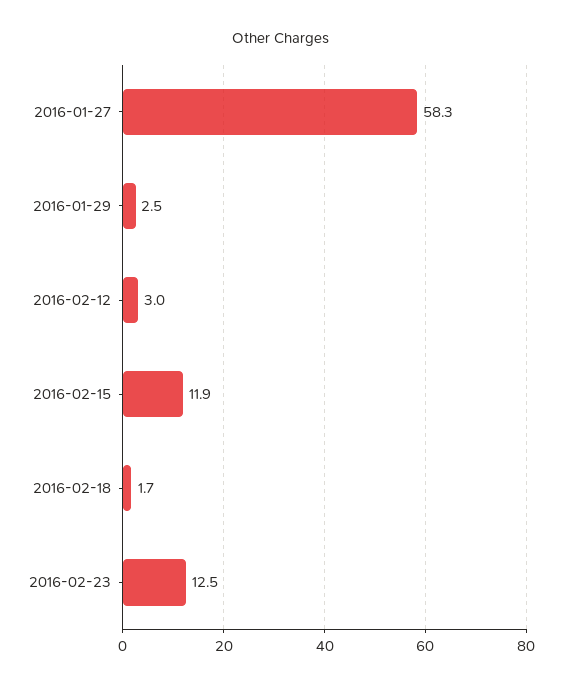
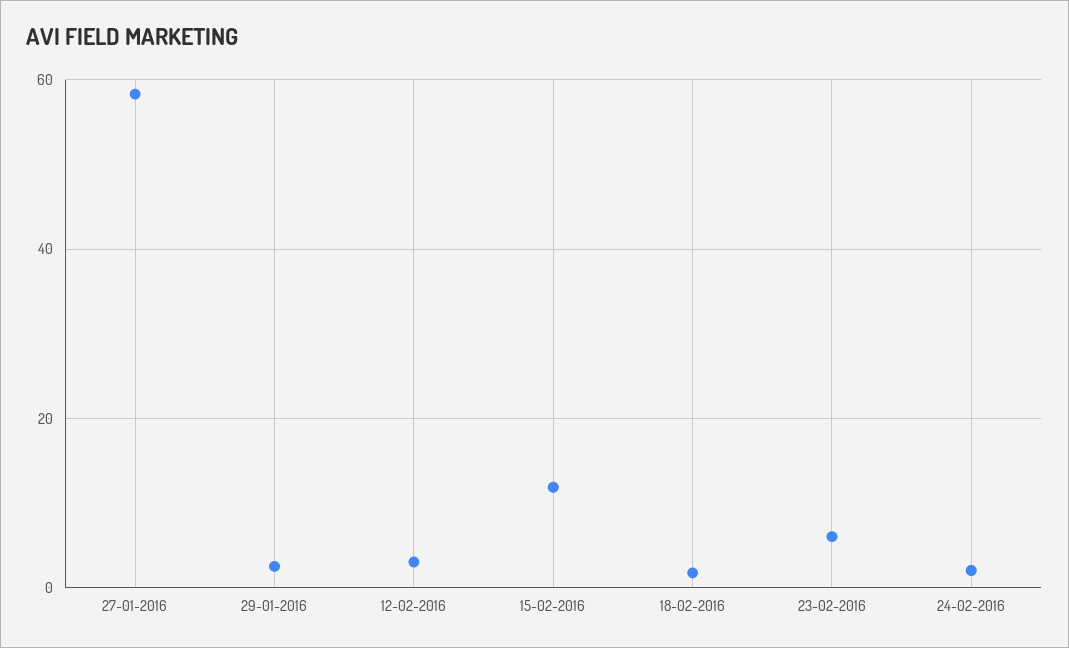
2016-02-23: 12.5 -> 6
24-02-2016: none -> 2

